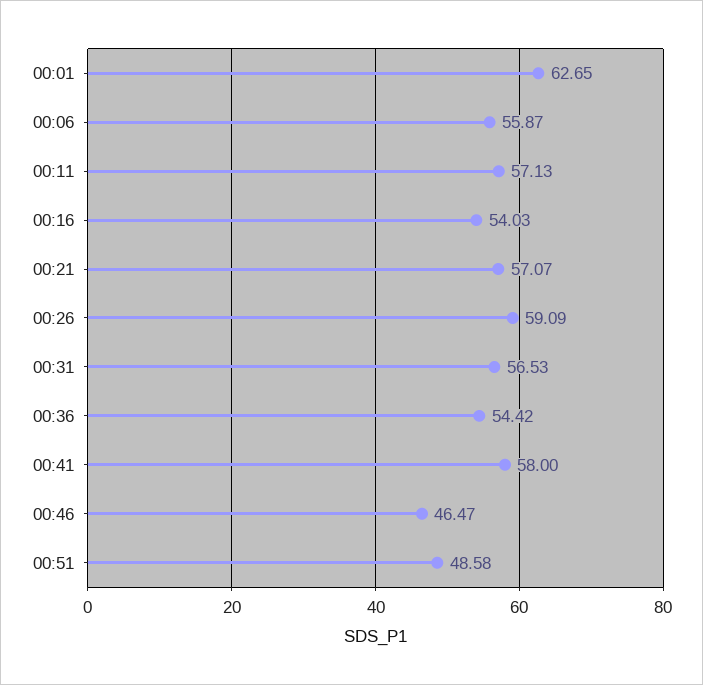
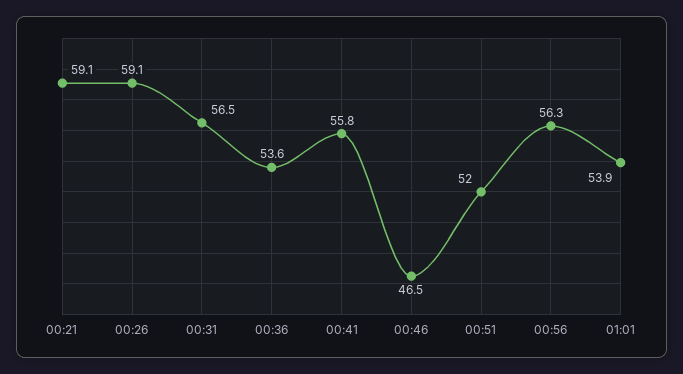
00:01: 62.65 -> none
00:06: 55.87 -> none
00:11: 57.13 -> none
00:16: 54.03 -> none
00:21: 57.07 -> 59.1
00:36: 54.42 -> 53.6
00:41: 58 -> 55.8
00:51: 48.58 -> 52
00:56: none -> 56.3
01:01: none -> 53.9

